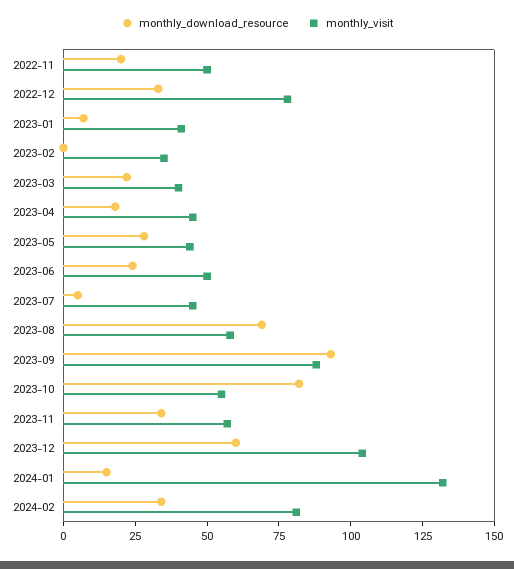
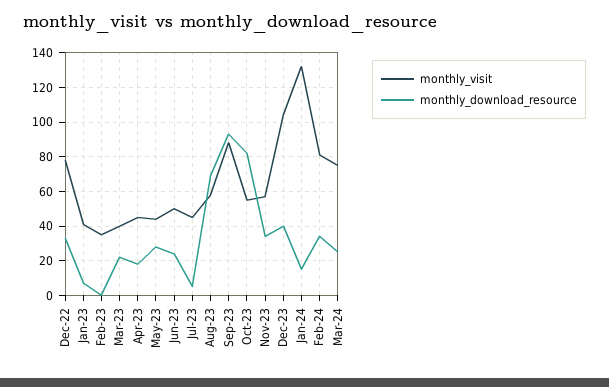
monthly_download_resource, 2022-11: 20 -> none
monthly_visit, 2022-11: 50 -> none
monthly_download_resource, 2023-12: 60 -> 40
monthly_visit, Mar-24: none -> 75
monthly_download_resource, Mar-24: none -> 25

